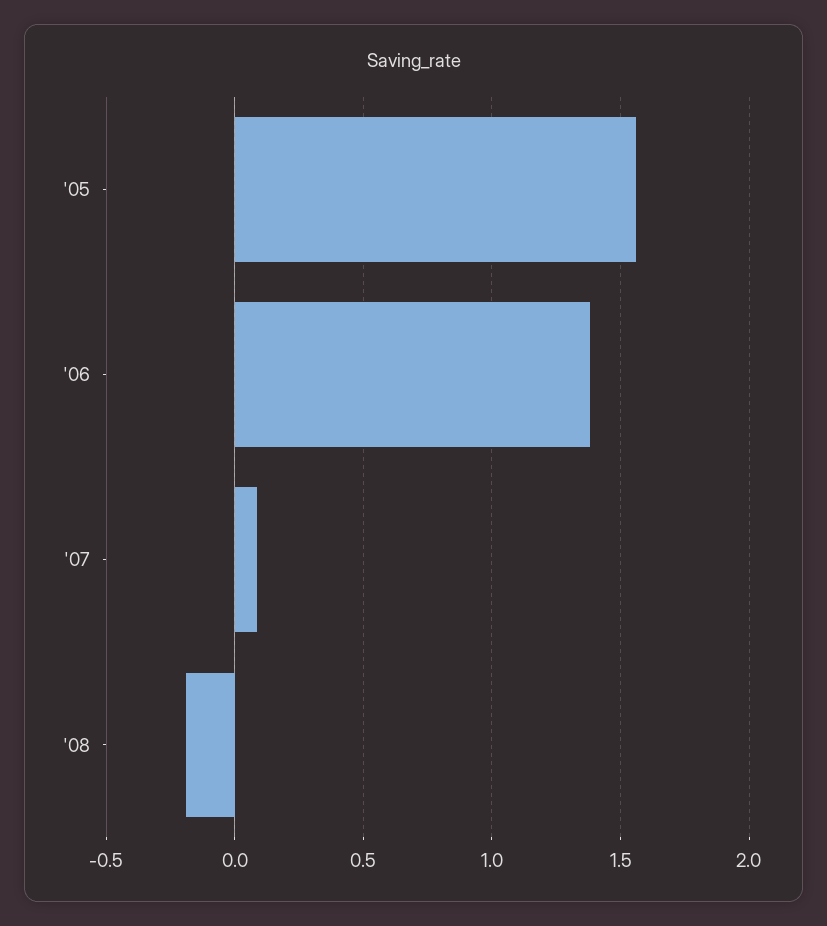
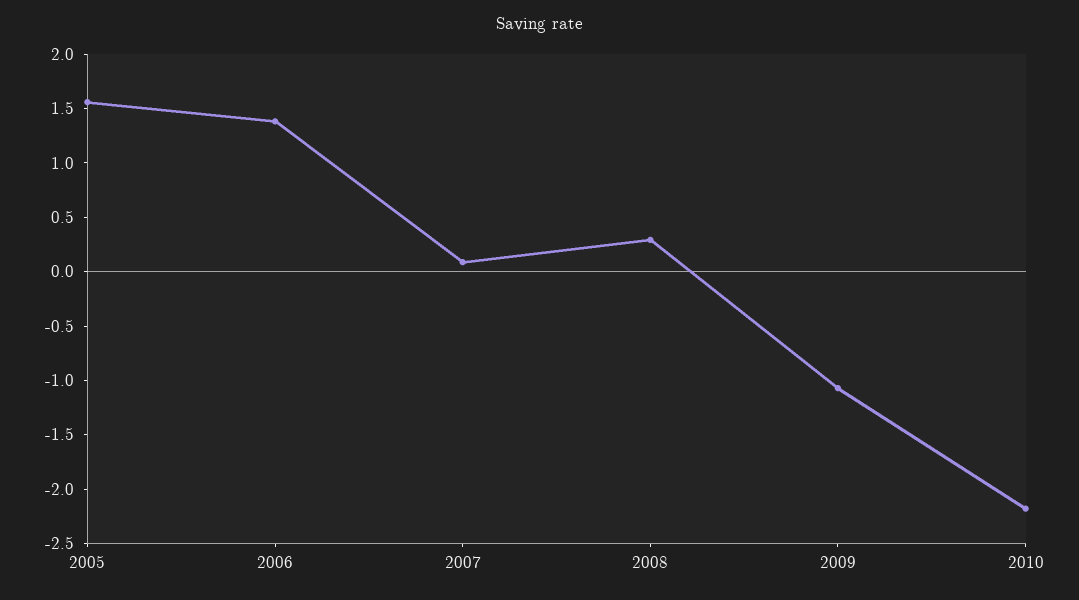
'08: -0.2 -> 0.3
2009: none -> -1.1
2010: none -> -2.2

